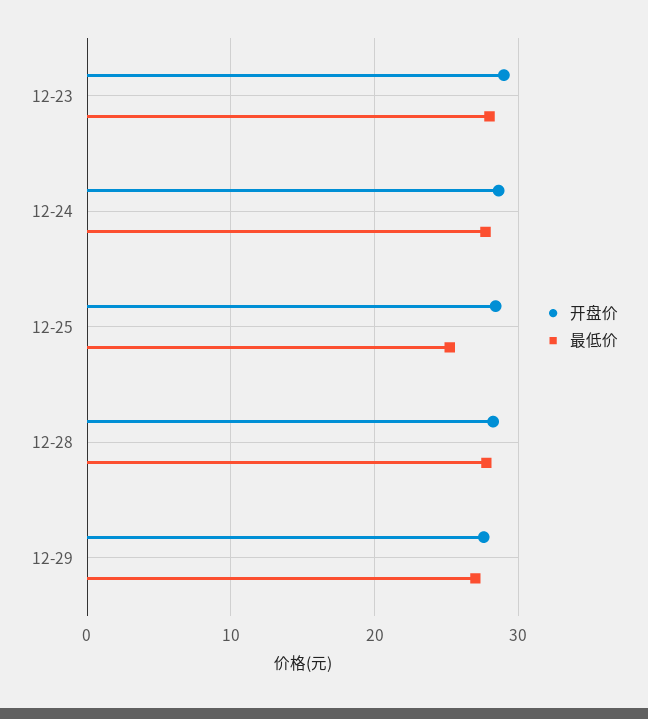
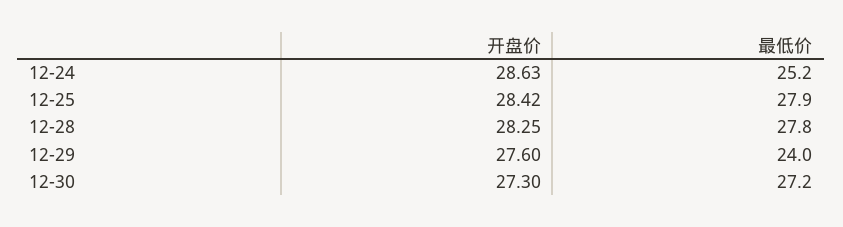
开盘价, 12-23: 29 -> none
最低价, 12-23: 28 -> none
最低价, 12-24: 28 -> 25.2
最低价, 12-25: 25 -> 27.9
最低价, 12-29: 27 -> 24
开盘价, 12-30: none -> 27.3
最低价, 12-30: none -> 27.2

